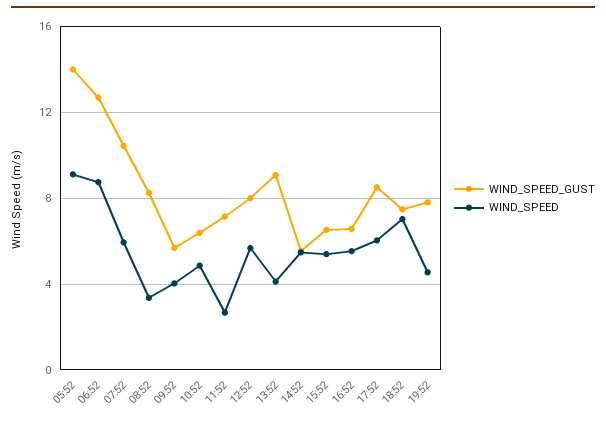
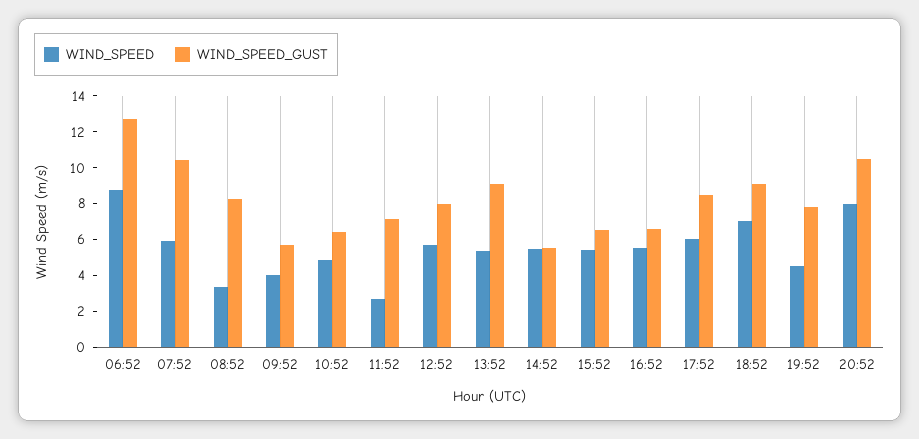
WIND_SPEED_GUST, 05:52: 14 -> none
WIND_SPEED, 05:52: 9 -> none
WIND_SPEED, 13:52: 4 -> 5.5
WIND_SPEED_GUST, 18:52: 7.5 -> 9
WIND_SPEED, 20:52: none -> 8
WIND_SPEED_GUST, 20:52: none -> 10.5

